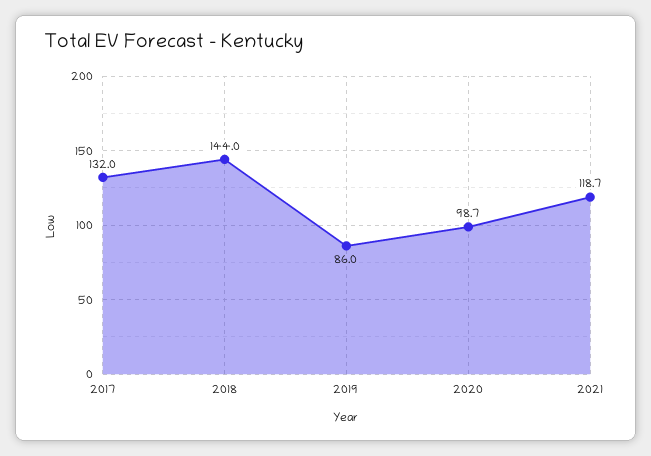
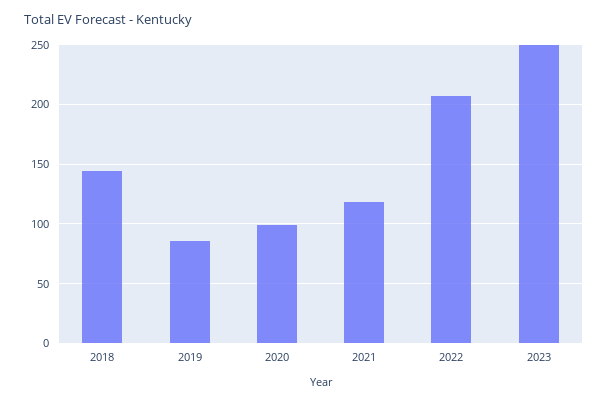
2017: 132 -> none
2022: none -> 210
2023: none -> 250

